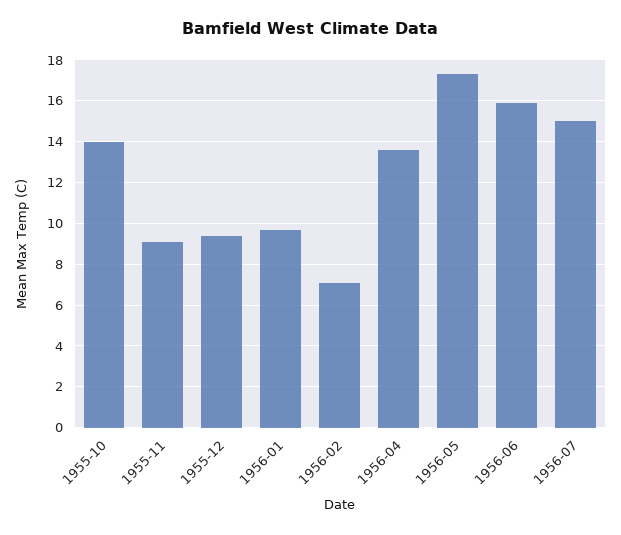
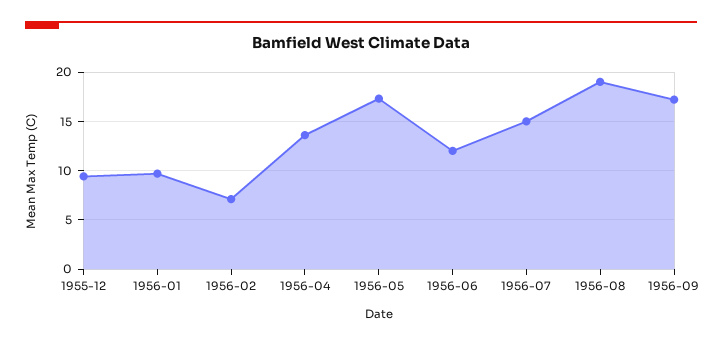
1955-10: 14 -> none
1955-11: 9 -> none
1956-06: 16 -> 12
1956-08: none -> 19
1956-09: none -> 17

